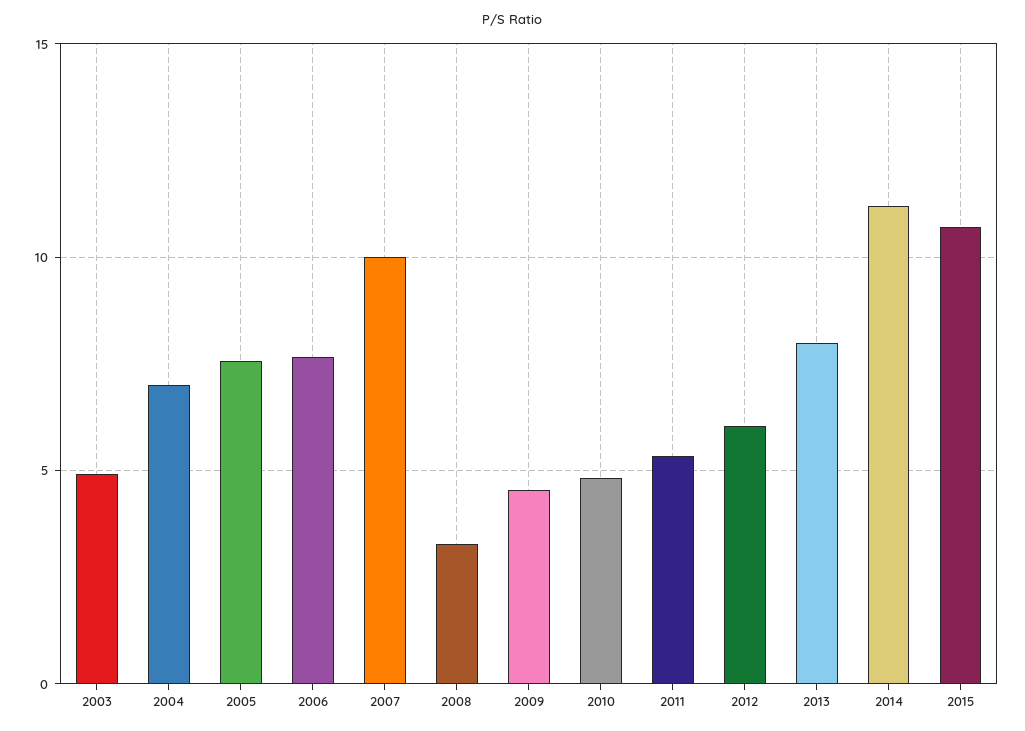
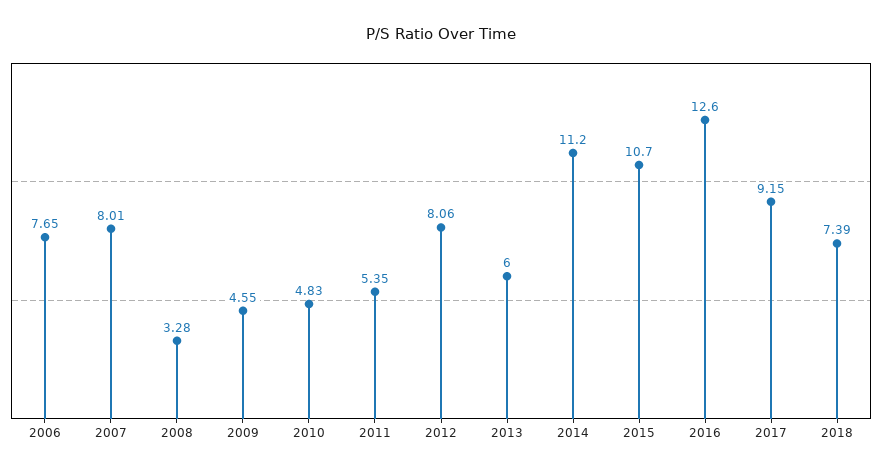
2003: 5 -> none
2004: 7 -> none
2005: 7.5 -> none
2007: 10 -> 8.01
2012: 6 -> 8.06
2013: 8 -> 6
2016: none -> 12.6
2017: none -> 9.15
2018: none -> 7.39

